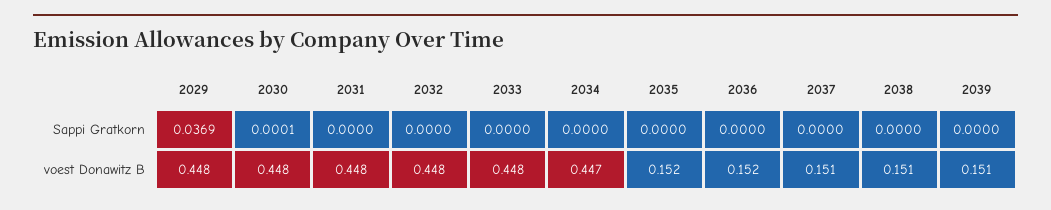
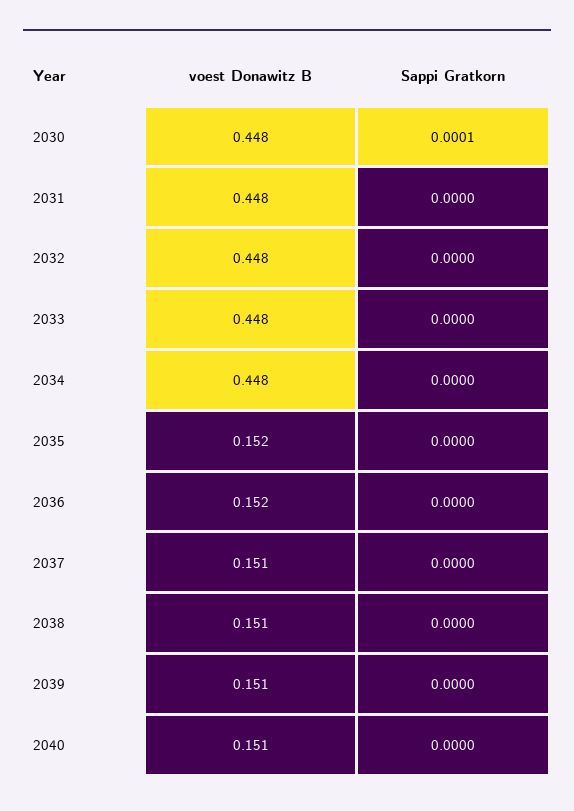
2029, Sappi Gratkorn: 0.0369 -> none
2029, voest Donawitz B: 0.448 -> none
2034, voest Donawitz B: 0.447 -> 0.448
2040, voest Donawitz B: none -> 0.151
2040, Sappi Gratkorn: none -> 0

